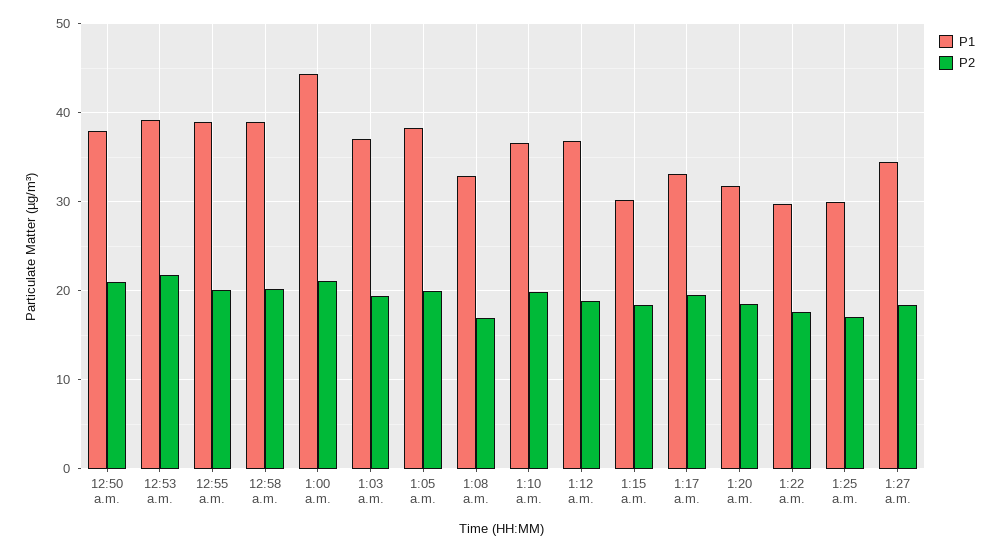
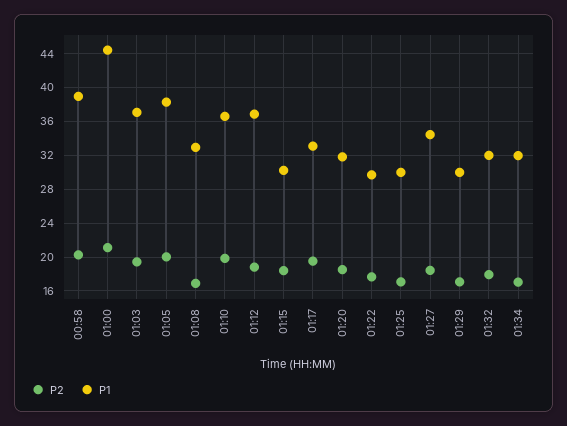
P1, 12:50 a.m.: 38 -> none
P2, 12:50 a.m.: 21 -> none
P1, 12:53 a.m.: 39 -> none
P2, 12:53 a.m.: 22 -> none
P1, 12:55 a.m.: 39 -> none
P2, 12:55 a.m.: 20 -> none
P2, 01:29: none -> 17
P1, 01:29: none -> 30
P2, 01:32: none -> 18
P1, 01:32: none -> 32
P2, 01:34: none -> 17
P1, 01:34: none -> 32

